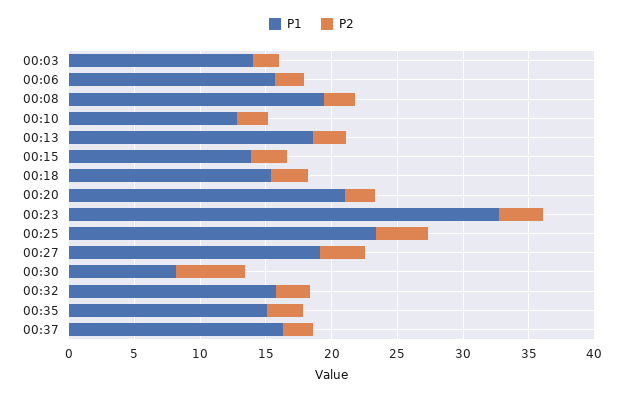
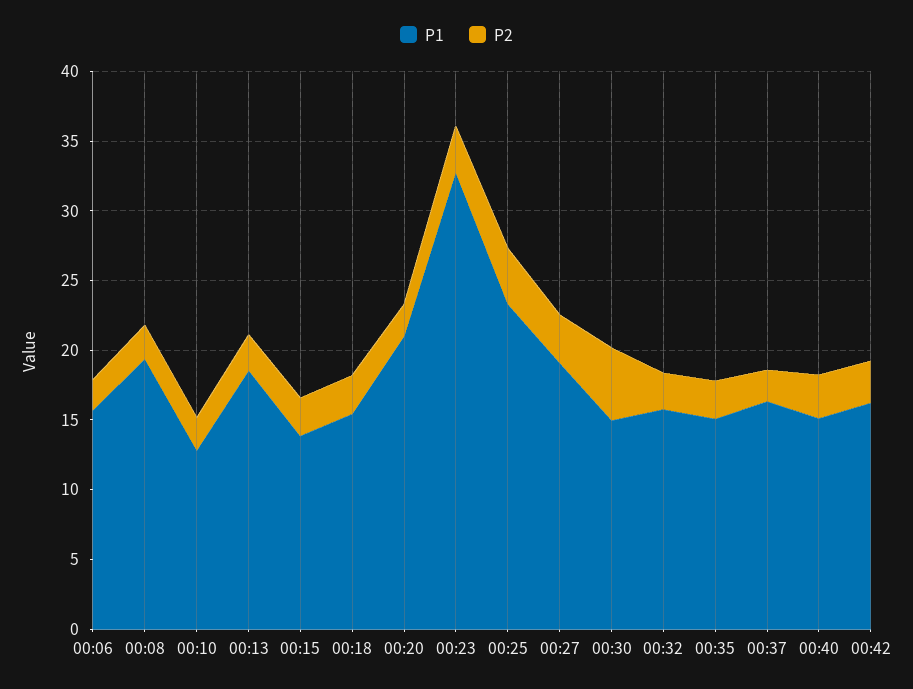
P1, 00:03: 14 -> none
P2, 00:03: 2 -> none
P1, 00:30: 8 -> 15
P1, 00:40: none -> 15
P2, 00:40: none -> 3
P1, 00:42: none -> 16
P2, 00:42: none -> 3

